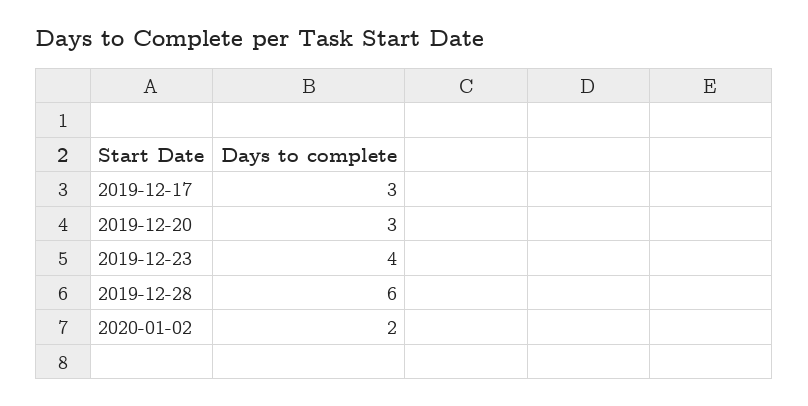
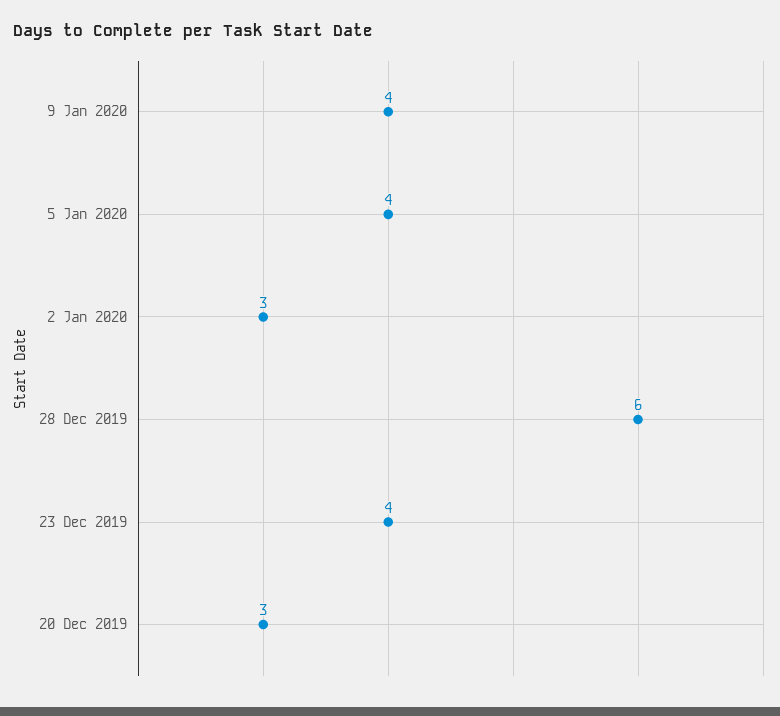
2019-12-17: 3 -> none
2020-01-02: 2 -> 3
9 Jan 2020: none -> 4
5 Jan 2020: none -> 4

